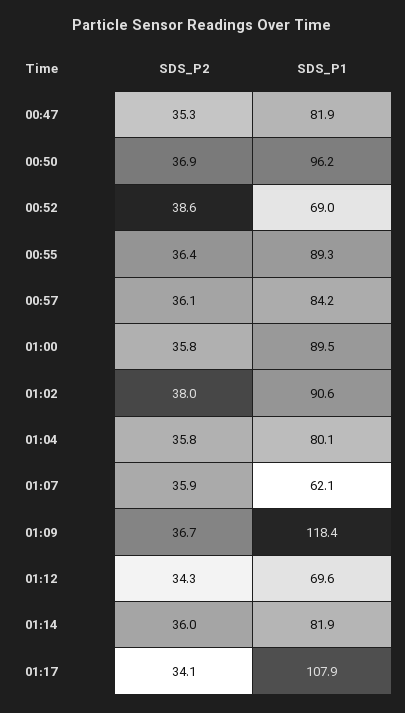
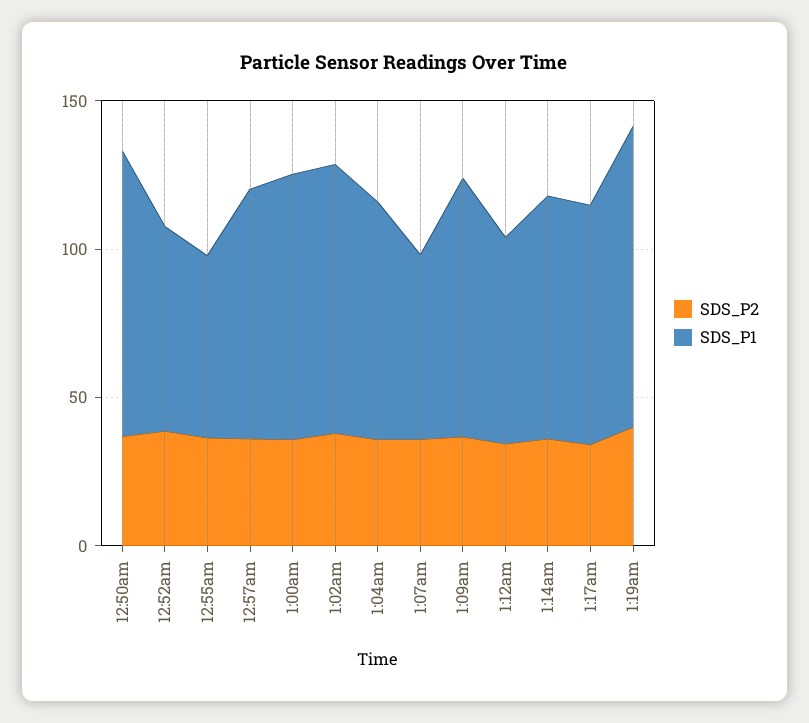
SDS_P2, 00:47: 35.3 -> none
SDS_P1, 00:47: 81.9 -> none
SDS_P1, 00:55: 89.3 -> 60
SDS_P1, 01:09: 118.4 -> 90
SDS_P1, 01:17: 107.9 -> 80
SDS_P2, 1:19am: none -> 40
SDS_P1, 1:19am: none -> 100

